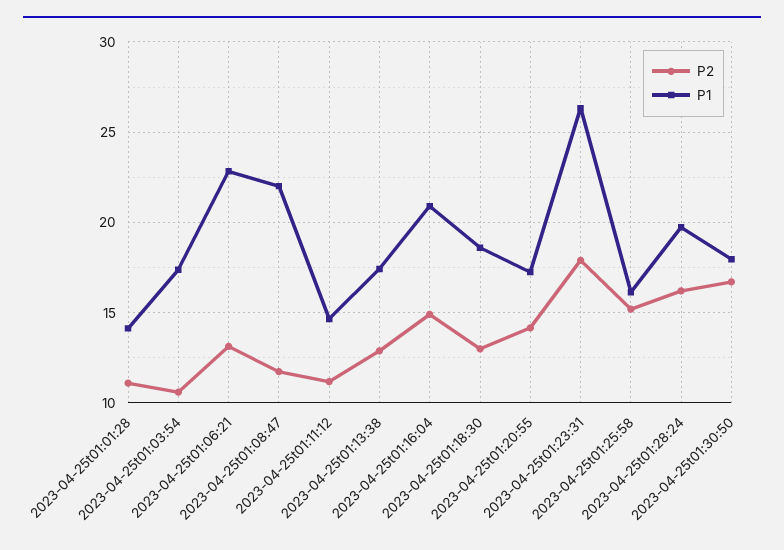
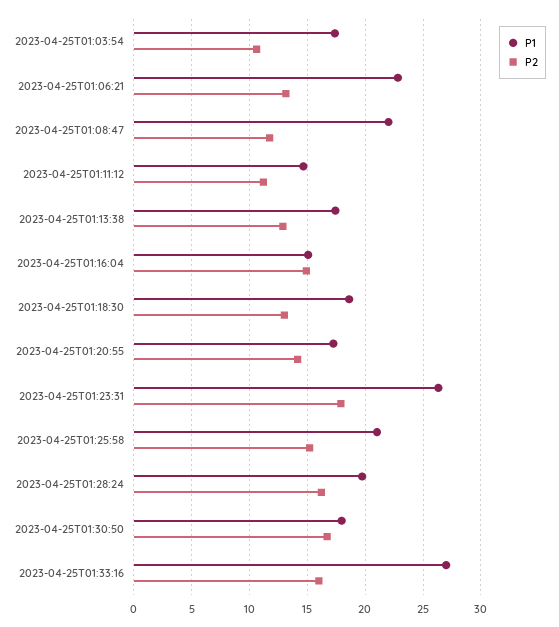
P2, 2023-04-25t01:01:28: 11 -> none
P1, 2023-04-25t01:01:28: 14 -> none
P1, 2023-04-25t01:16:04: 21 -> 15
P1, 2023-04-25t01:25:58: 16 -> 21
P1, 2023-04-25T01:33:16: none -> 27
P2, 2023-04-25T01:33:16: none -> 16

